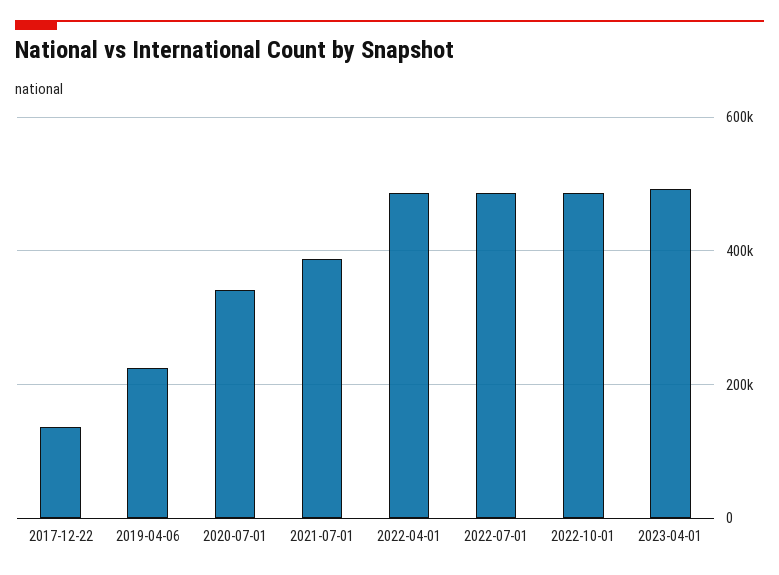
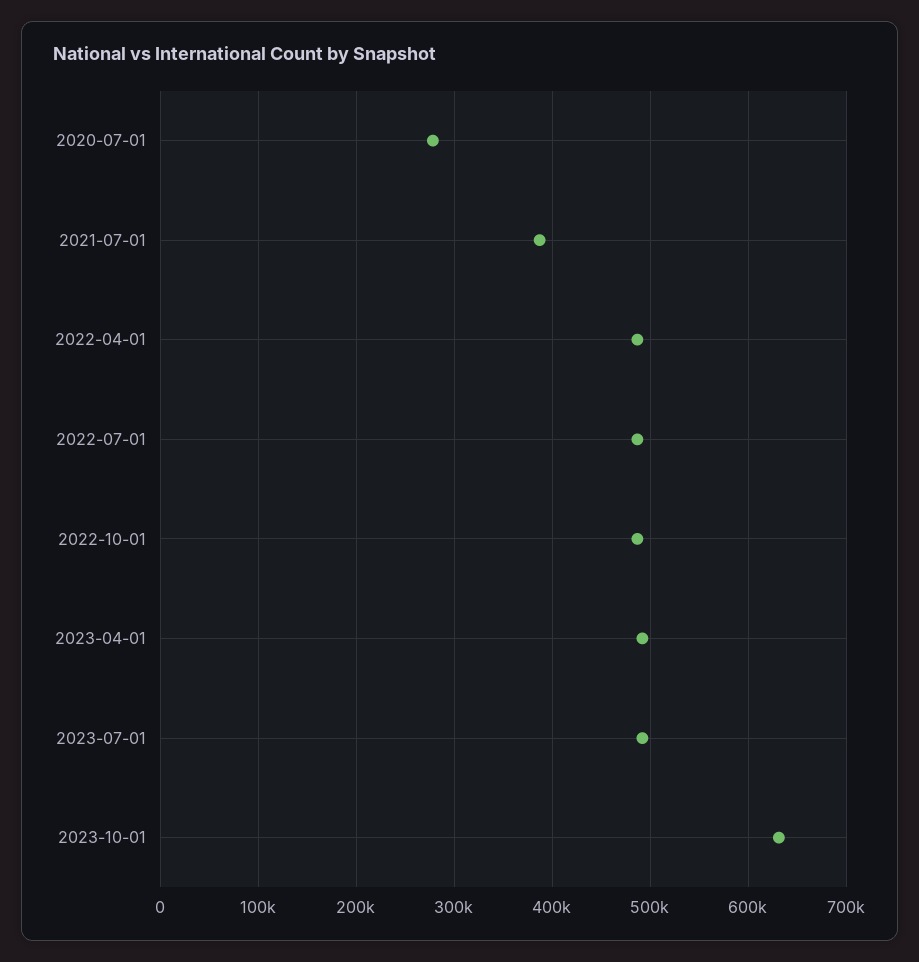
2017-12-22: 140000 -> none
2019-04-06: 220000 -> none
2020-07-01: 340000 -> 280000
2023-07-01: none -> 490000
2023-10-01: none -> 630000

